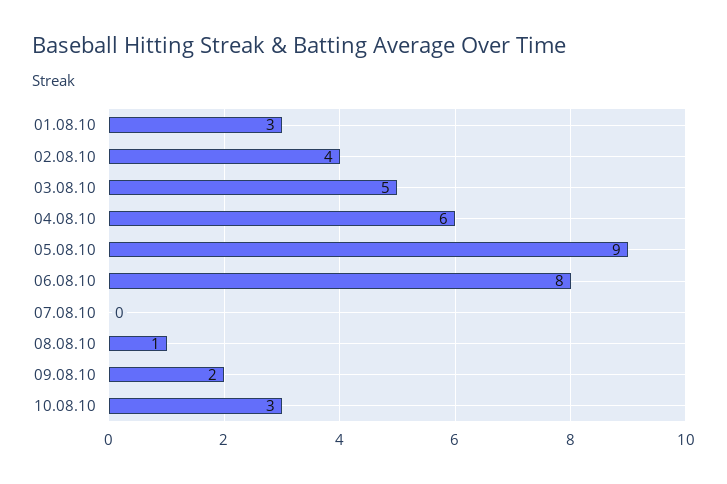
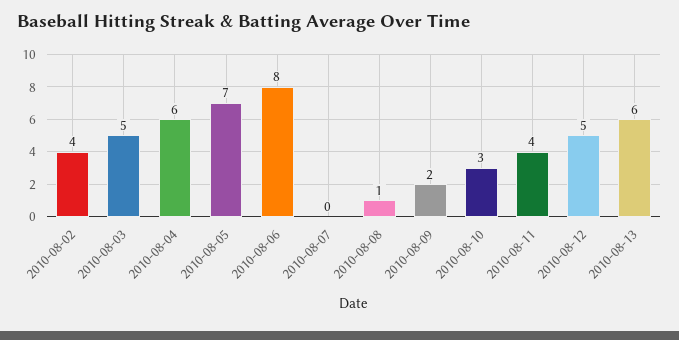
01.08.10: 3 -> none
05.08.10: 9 -> 7
2010-08-11: none -> 4
2010-08-12: none -> 5
2010-08-13: none -> 6

